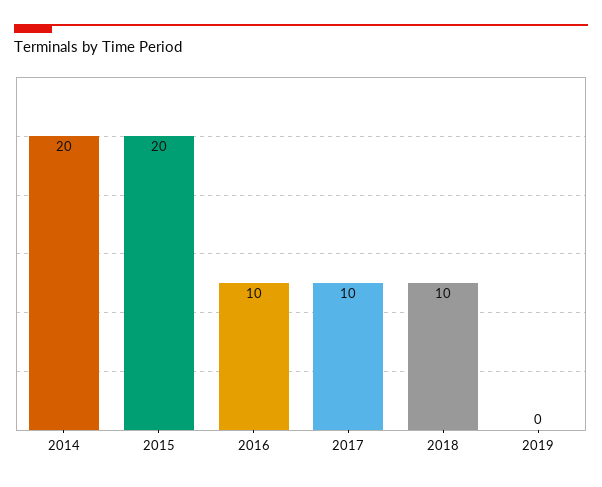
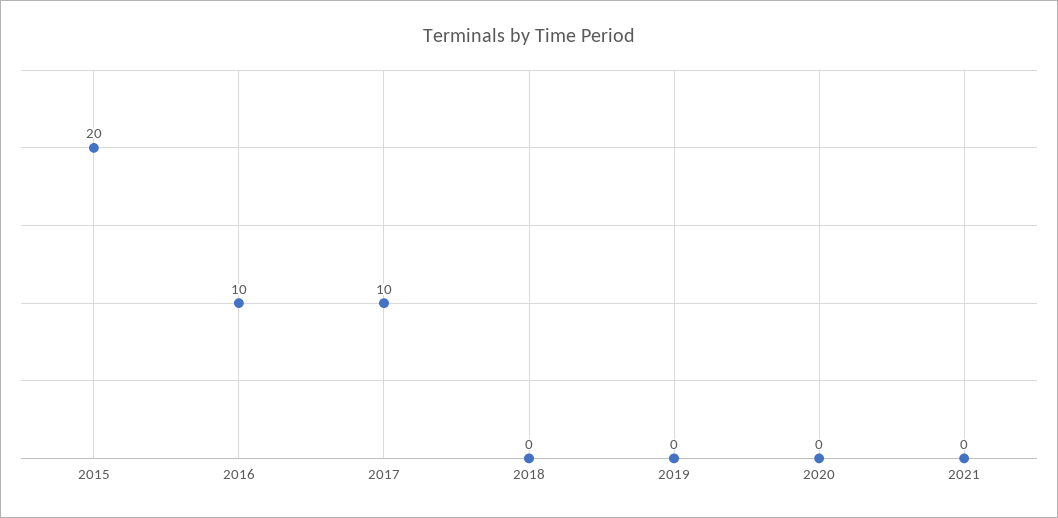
2014: 20 -> none
2018: 10 -> 0
2020: none -> 0
2021: none -> 0

